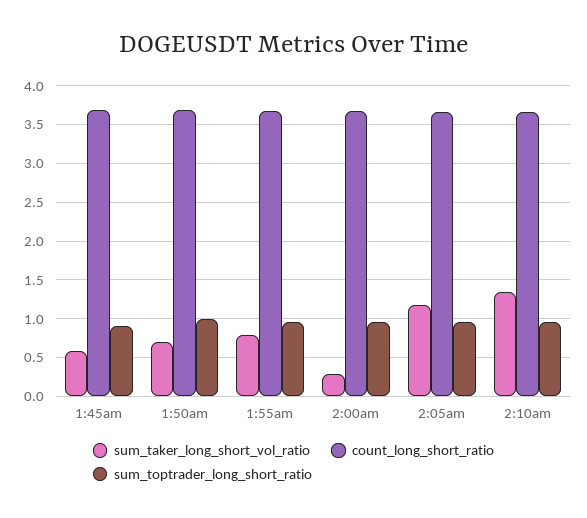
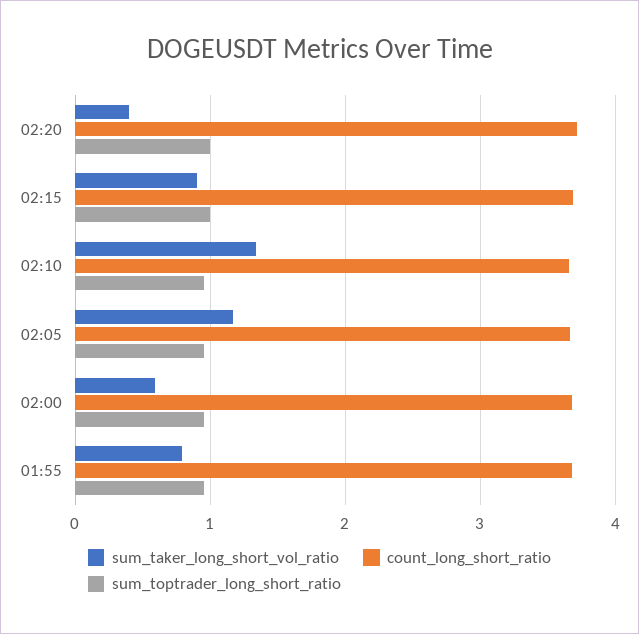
sum_taker_long_short_vol_ratio, 1:45am: 0.6 -> none
count_long_short_ratio, 1:45am: 3.7 -> none
sum_toptrader_long_short_ratio, 1:45am: 0.9 -> none
sum_taker_long_short_vol_ratio, 1:50am: 0.7 -> none
count_long_short_ratio, 1:50am: 3.7 -> none
sum_toptrader_long_short_ratio, 1:50am: 1 -> none
sum_taker_long_short_vol_ratio, 2:00am: 0.3 -> 0.6
sum_taker_long_short_vol_ratio, 02:20: none -> 0.4
count_long_short_ratio, 02:20: none -> 3.7
sum_toptrader_long_short_ratio, 02:20: none -> 1
sum_taker_long_short_vol_ratio, 02:15: none -> 0.9
count_long_short_ratio, 02:15: none -> 3.7
sum_toptrader_long_short_ratio, 02:15: none -> 1

